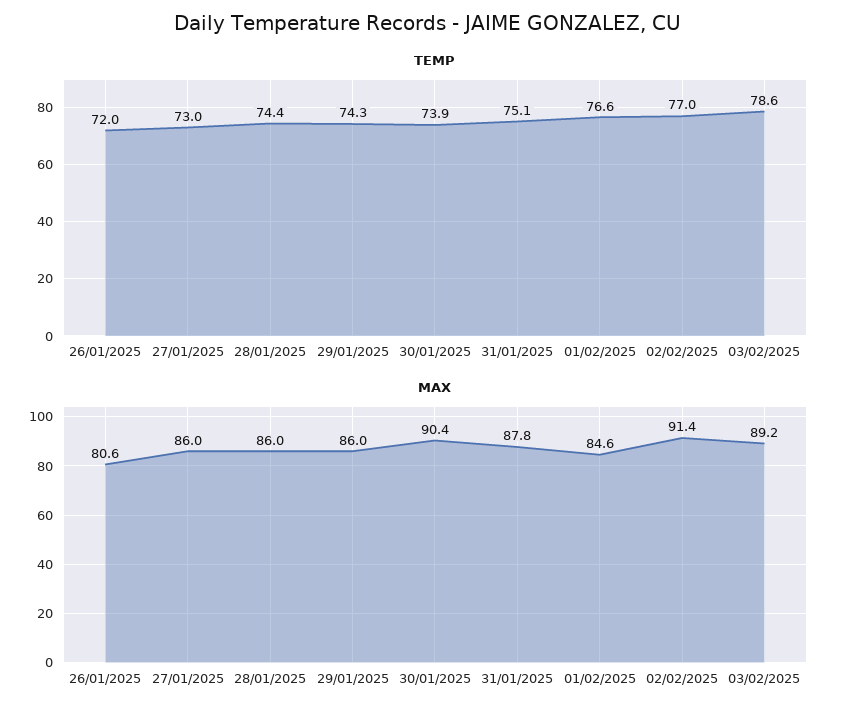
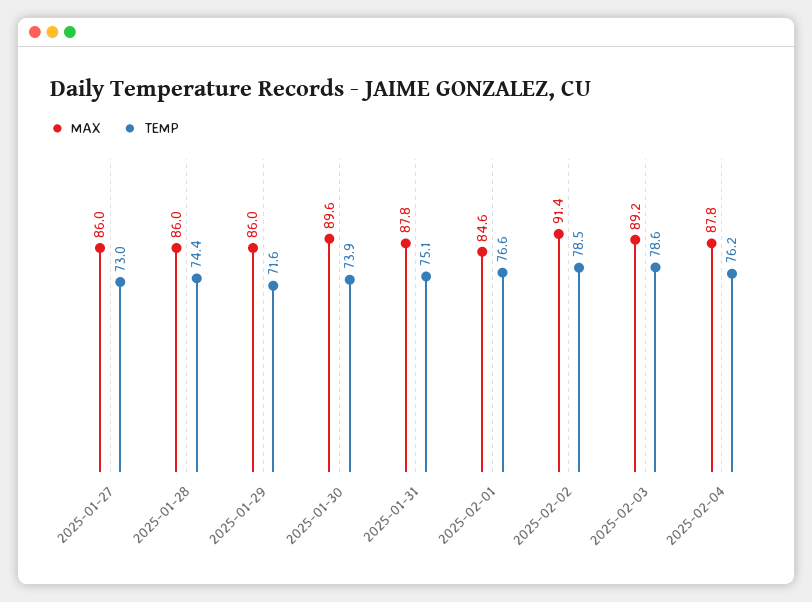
TEMP, 26/01/2025: 72 -> none
TEMP, 29/01/2025: 74.3 -> 71.6
TEMP, 02/02/2025: 77 -> 78.5
MAX, 26/01/2025: 80.6 -> none
MAX, 30/01/2025: 90.4 -> 89.6
MAX, 2025-02-04: none -> 87.8
TEMP, 2025-02-04: none -> 76.2

